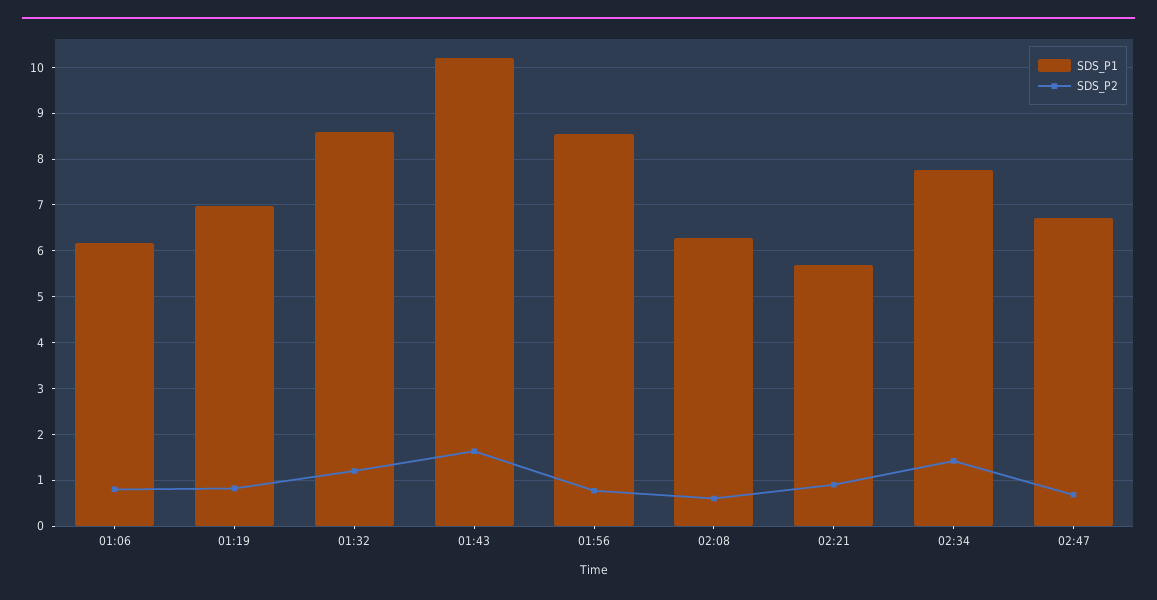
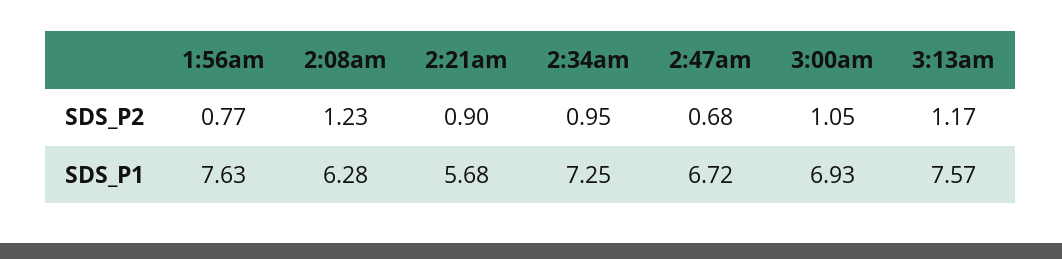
SDS_P1, 01:06: 6.2 -> none
SDS_P2, 01:06: 0.8 -> none
SDS_P1, 01:19: 7 -> none
SDS_P2, 01:19: 0.8 -> none
SDS_P1, 01:32: 8.6 -> none
SDS_P2, 01:32: 1.2 -> none
SDS_P1, 01:43: 10.2 -> none
SDS_P2, 01:43: 1.6 -> none
SDS_P1, 01:56: 8.6 -> 7.63
SDS_P2, 02:08: 0.6 -> 1.23
SDS_P1, 02:34: 7.8 -> 7.25
SDS_P2, 02:34: 1.4 -> 0.95
SDS_P2, 3:00am: none -> 1.05
SDS_P2, 3:13am: none -> 1.17
SDS_P1, 3:00am: none -> 6.93
SDS_P1, 3:13am: none -> 7.57

